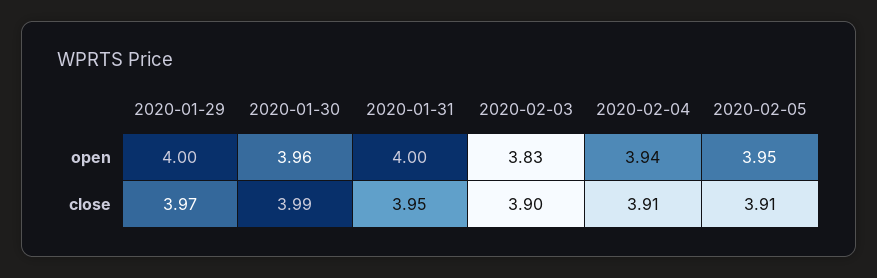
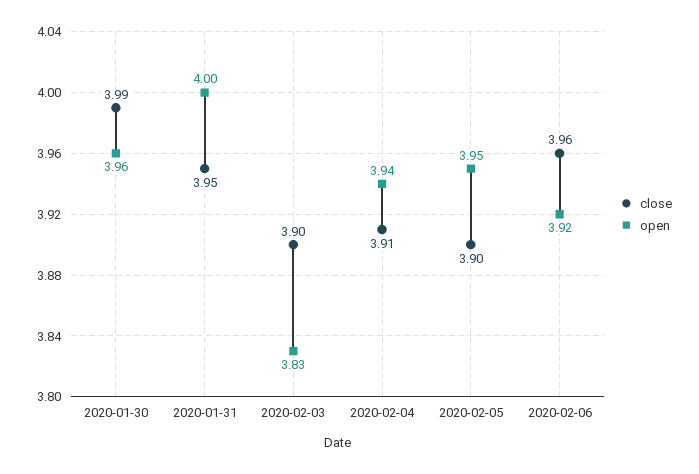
open, 2020-01-29: 4 -> none
close, 2020-01-29: 3.97 -> none
close, 2020-02-05: 3.91 -> 3.9
close, 2020-02-06: none -> 3.96
open, 2020-02-06: none -> 3.92

